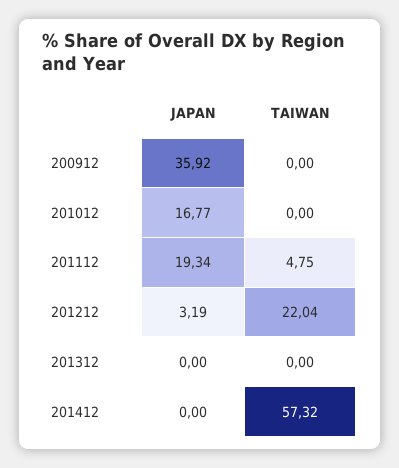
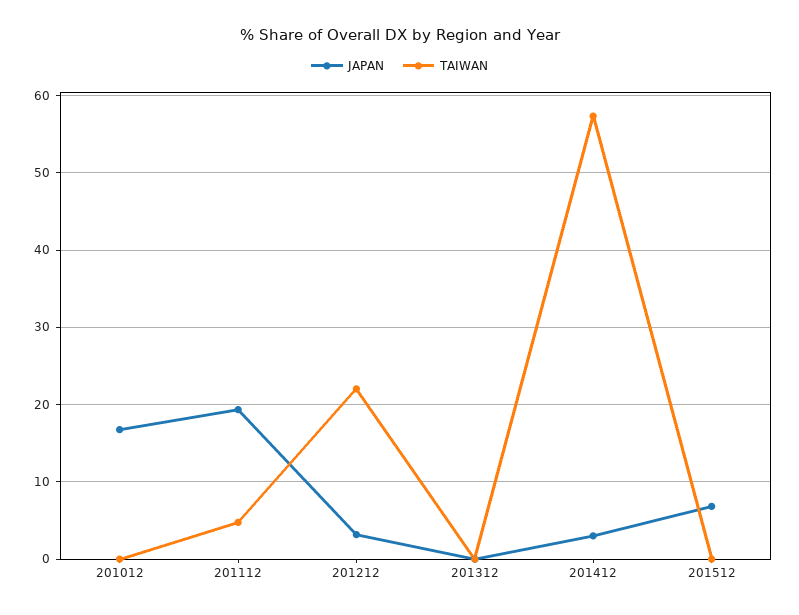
JAPAN, 200912: 35.92 -> none
TAIWAN, 200912: 0 -> none
JAPAN, 201412: 0 -> 3
JAPAN, 201512: none -> 7
TAIWAN, 201512: none -> 0

